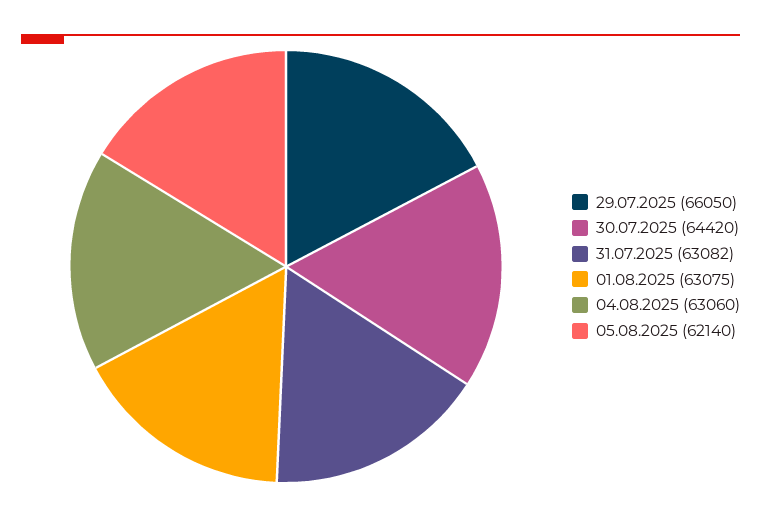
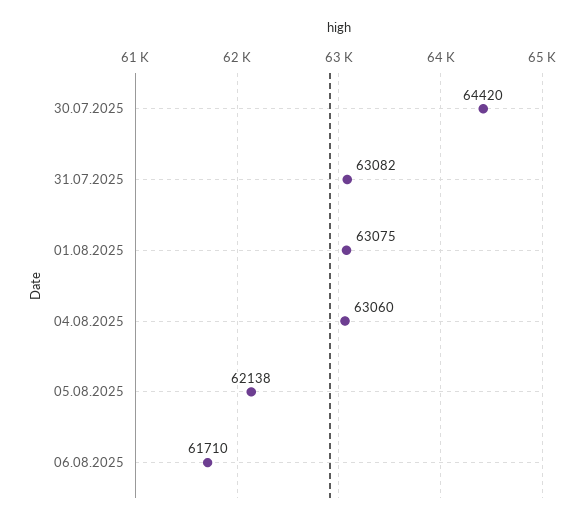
29.07.2025: 66050 -> none
05.08.2025: 62140 -> 62138
06.08.2025: none -> 61710

